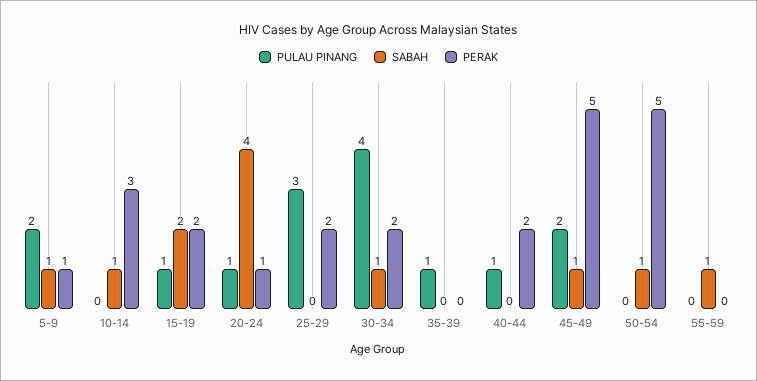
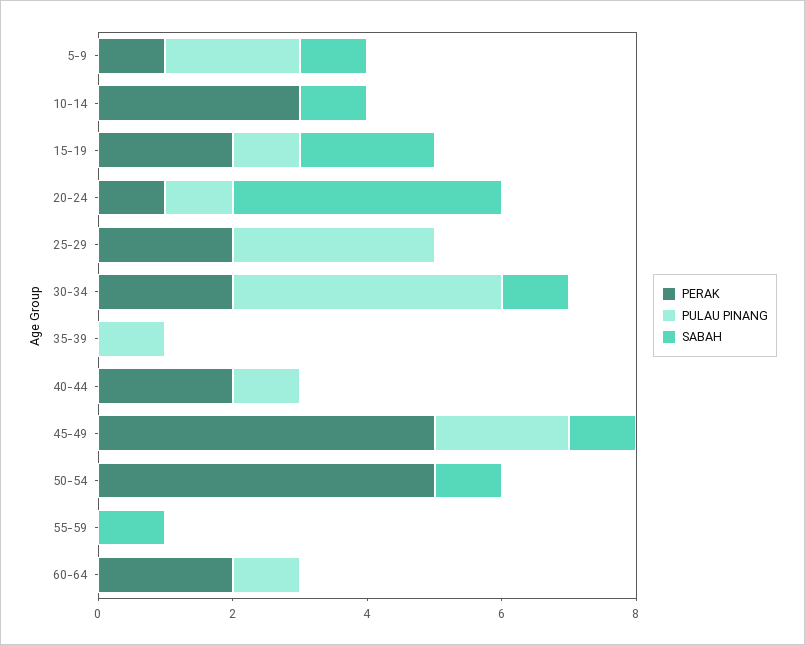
PERAK, 60-64: none -> 2
PULAU PINANG, 60-64: none -> 1
SABAH, 60-64: none -> 0

